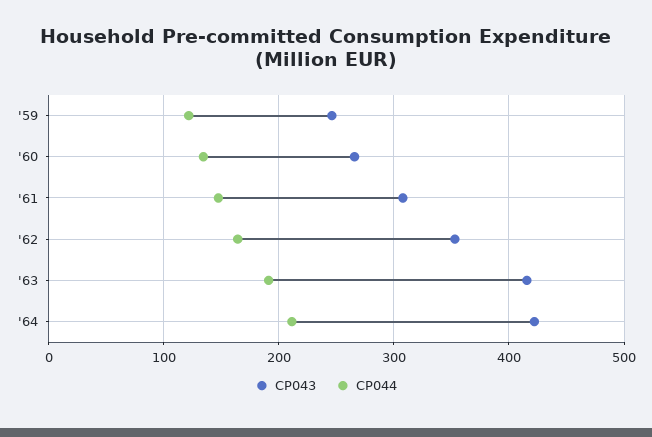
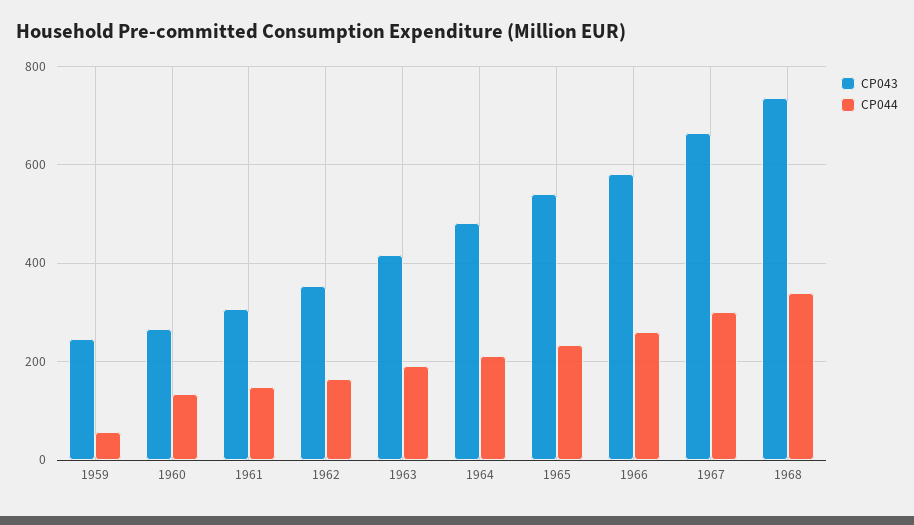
CP044, '59: 120 -> 60
CP043, '64: 420 -> 480
CP043, 1965: none -> 540
CP044, 1965: none -> 240
CP043, 1966: none -> 580
CP044, 1966: none -> 260
CP043, 1967: none -> 660
CP044, 1967: none -> 300
CP043, 1968: none -> 740
CP044, 1968: none -> 340

